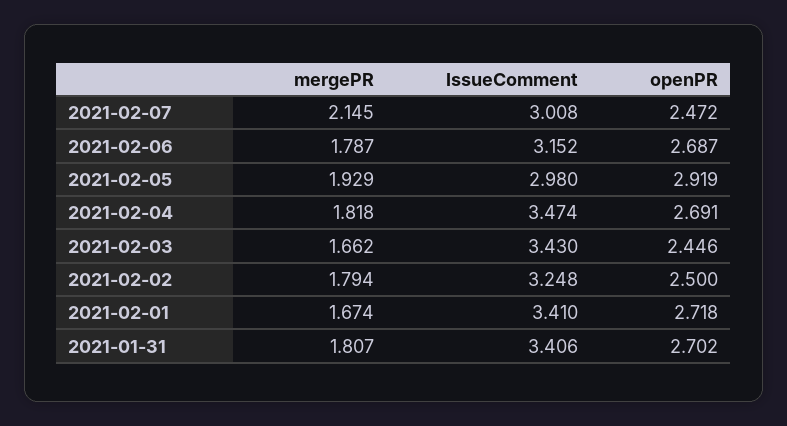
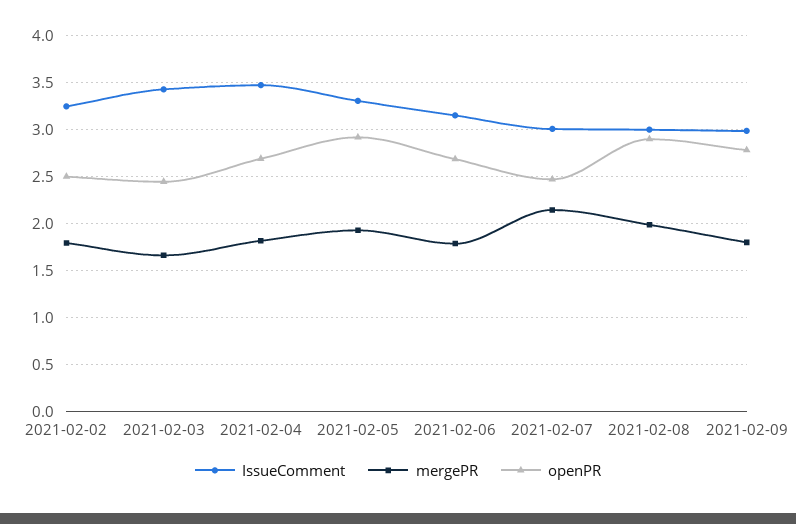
IssueComment, 2021-02-05: 2.98 -> 3.3
mergePR, 2021-02-01: 1.674 -> none
IssueComment, 2021-02-01: 3.41 -> none
openPR, 2021-02-01: 2.718 -> none
mergePR, 2021-01-31: 1.807 -> none
IssueComment, 2021-01-31: 3.406 -> none
openPR, 2021-01-31: 2.702 -> none
IssueComment, 2021-02-08: none -> 3
mergePR, 2021-02-08: none -> 2
openPR, 2021-02-08: none -> 2.9
IssueComment, 2021-02-09: none -> 3
mergePR, 2021-02-09: none -> 1.8
openPR, 2021-02-09: none -> 2.8

